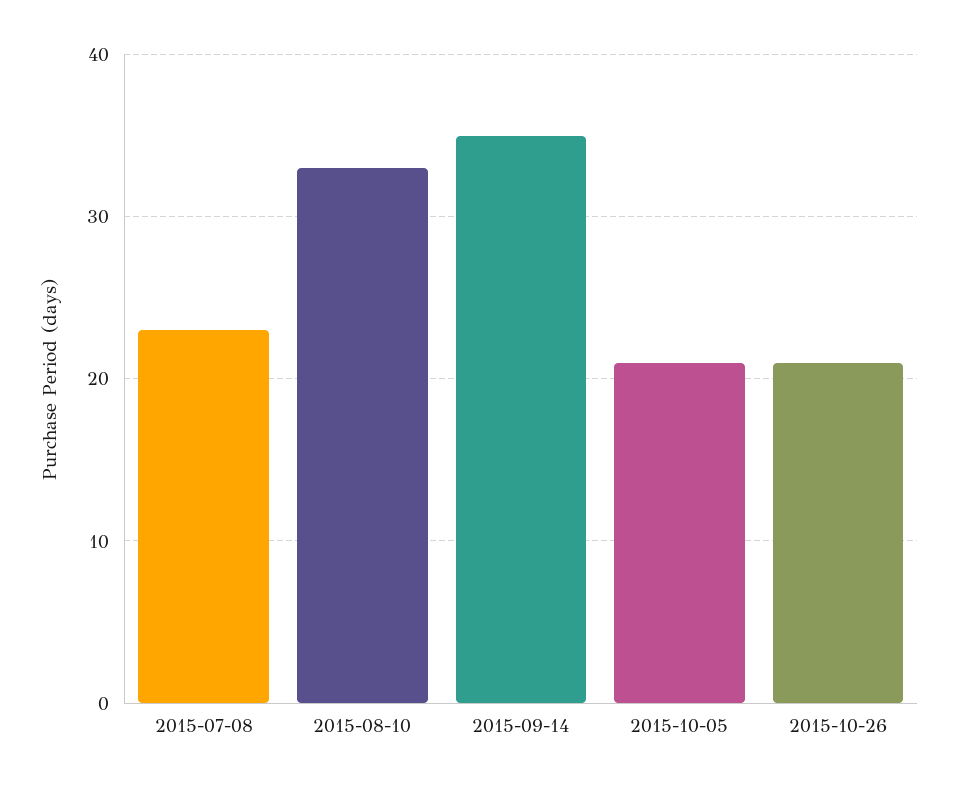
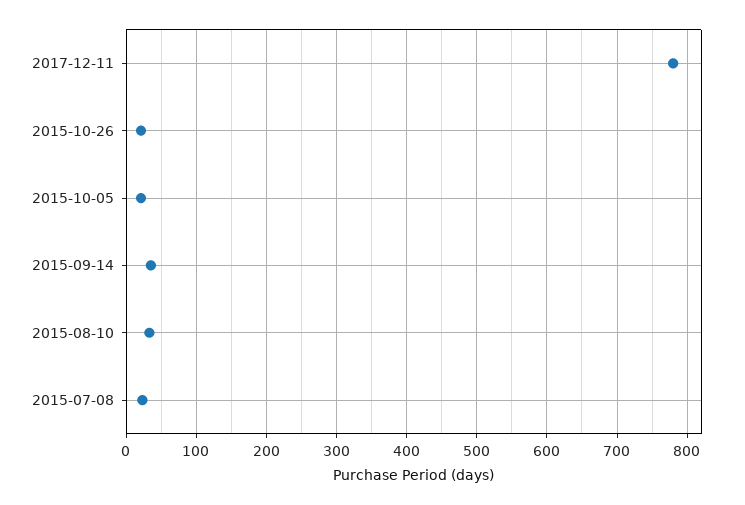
2017-12-11: none -> 780

